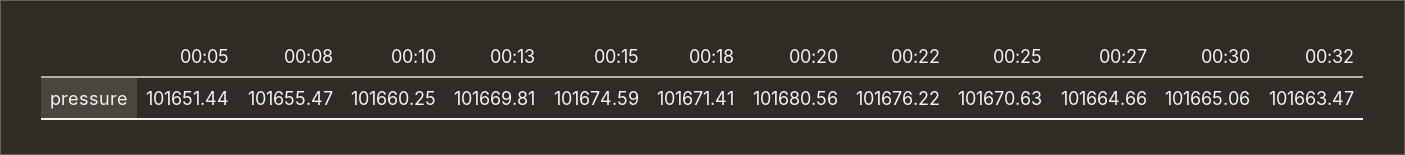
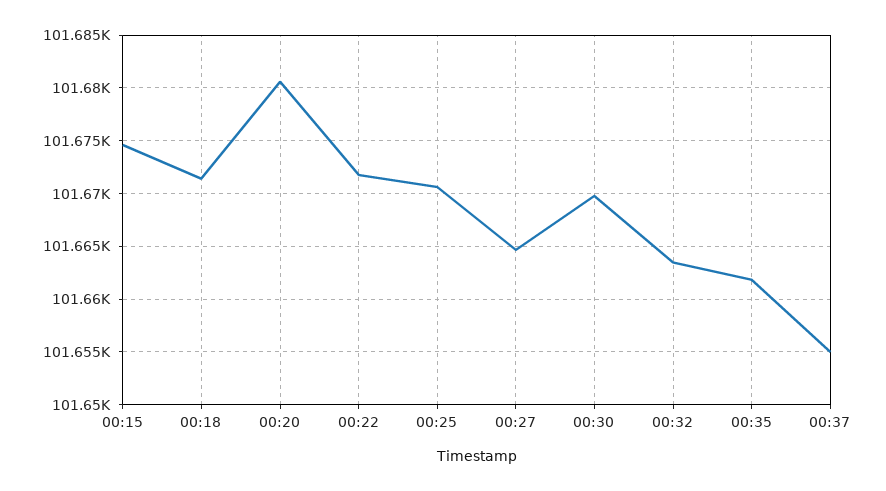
00:05: 101651.44 -> none
00:08: 101655.47 -> none
00:10: 101660.25 -> none
00:13: 101669.81 -> none
00:22: 101676.22 -> 101672
00:30: 101665.06 -> 101670
00:35: none -> 101662
00:37: none -> 101655

